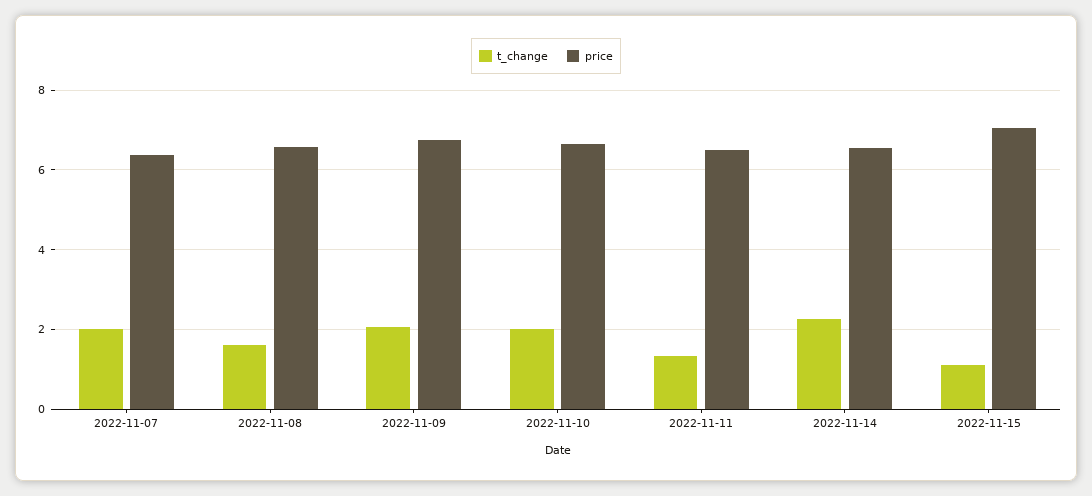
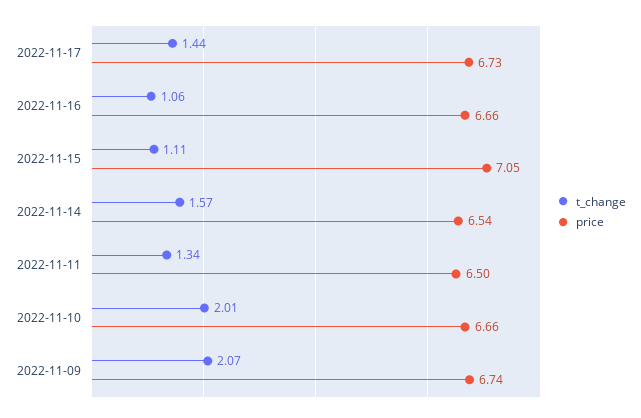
t_change, 2022-11-07: 2 -> none
price, 2022-11-07: 6.4 -> none
t_change, 2022-11-08: 1.6 -> none
price, 2022-11-08: 6.6 -> none
t_change, 2022-11-14: 2.2 -> 1.57
t_change, 2022-11-17: none -> 1.44
price, 2022-11-17: none -> 6.73
t_change, 2022-11-16: none -> 1.06
price, 2022-11-16: none -> 6.66

